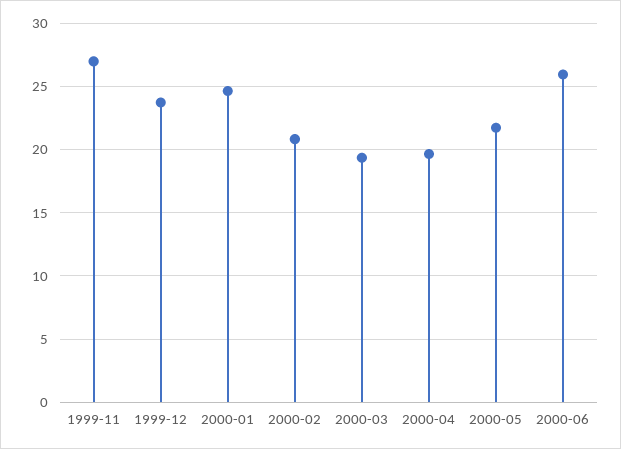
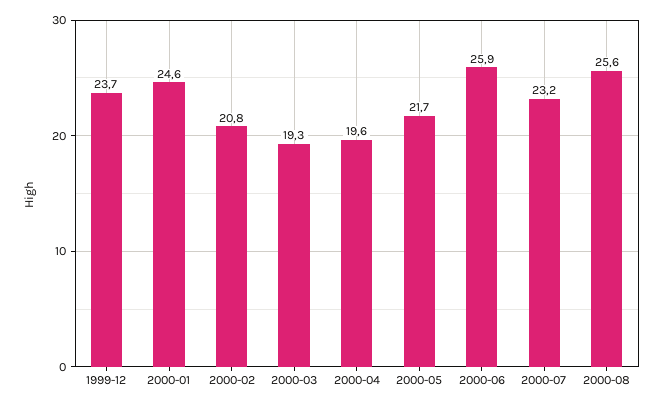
1999-11: 27 -> none
2000-07: none -> 23.2
2000-08: none -> 25.6

